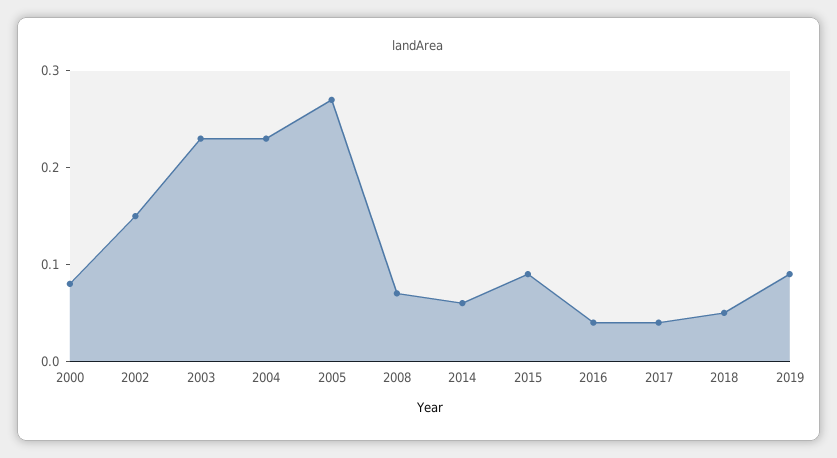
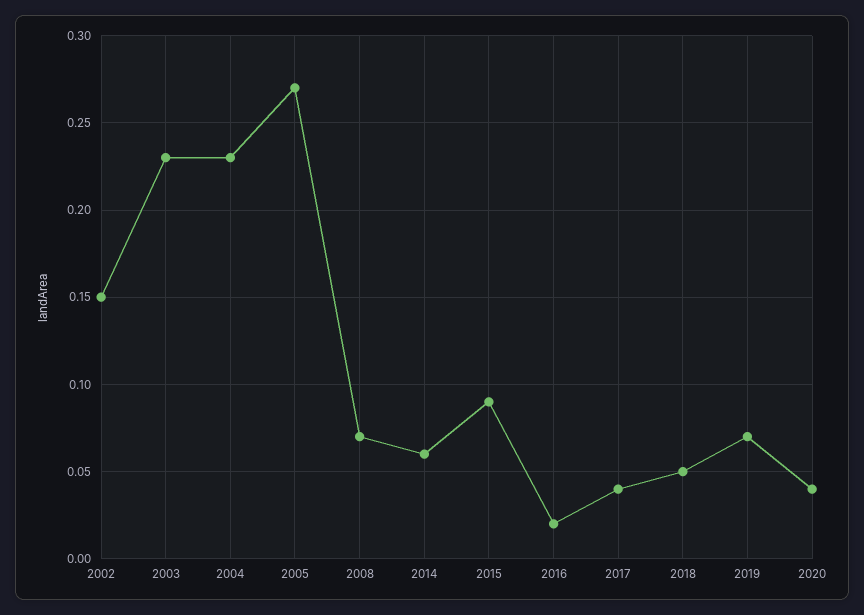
2000: 0.08 -> none
2016: 0.04 -> 0.02
2019: 0.09 -> 0.07
2020: none -> 0.04

